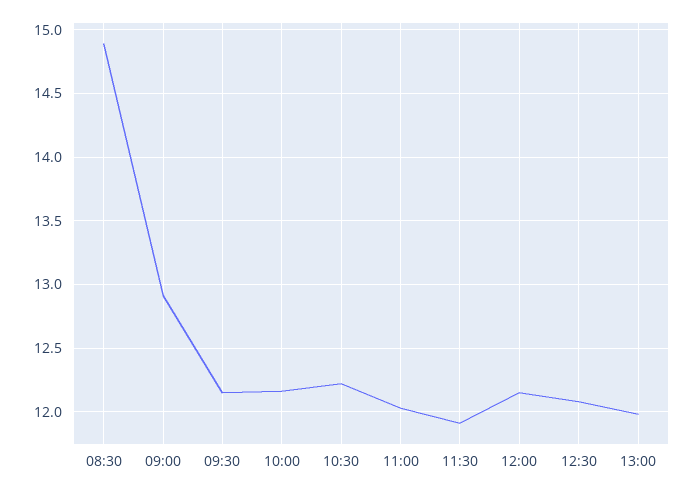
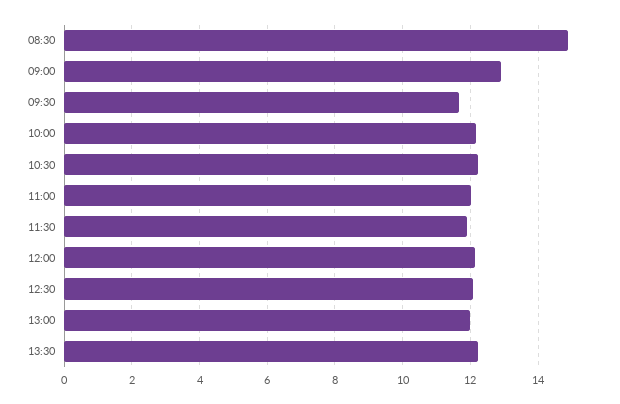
09:30: 12.15 -> 11.6
13:30: none -> 12.2

